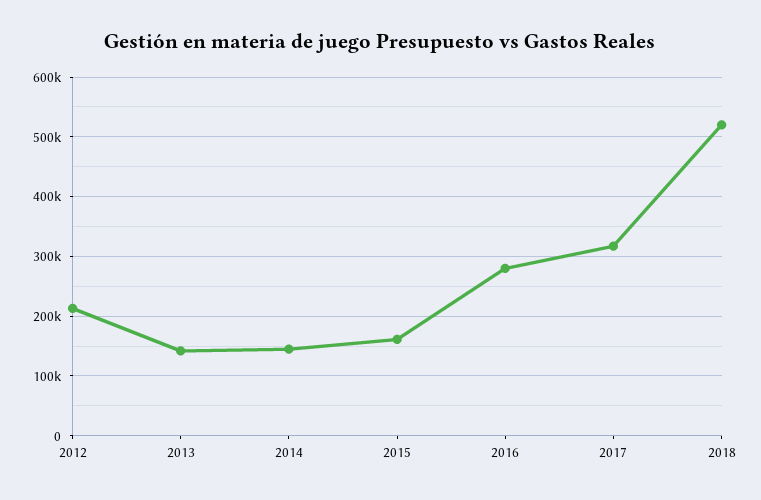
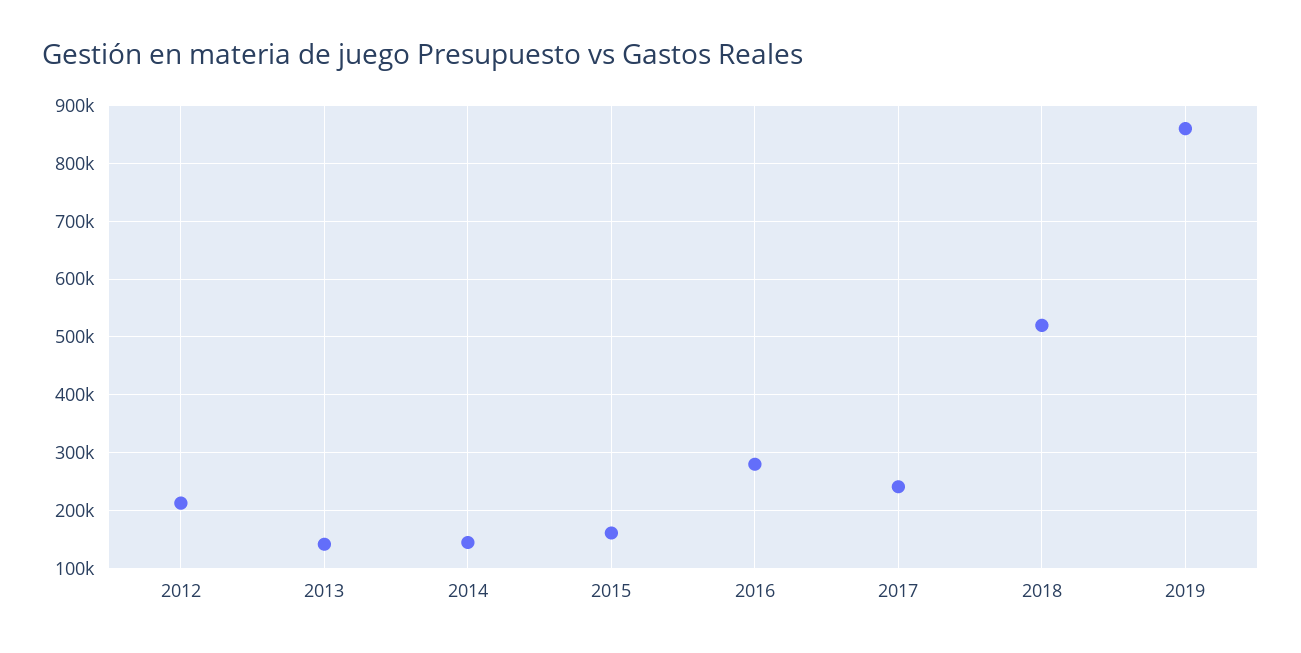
2017: 320000 -> 240000
2019: none -> 860000

